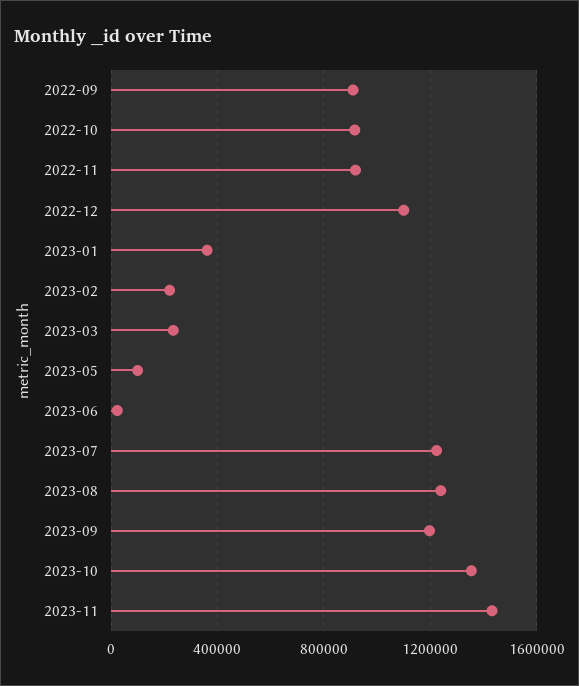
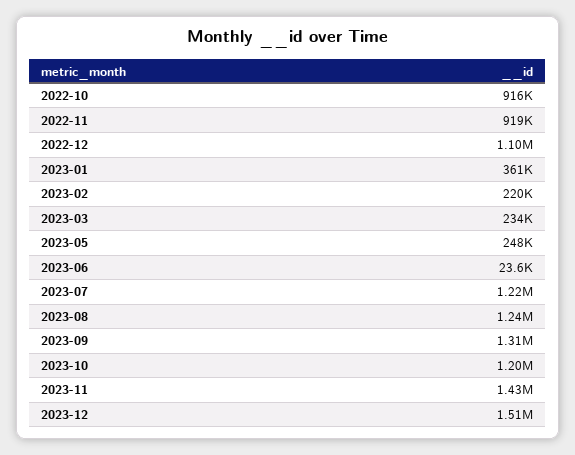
2022-09: 900000 -> none
2023-05: 100000 -> 248000
2023-09: 1200000 -> 1310000
2023-10: 1350000 -> 1200000
2023-12: none -> 1510000

